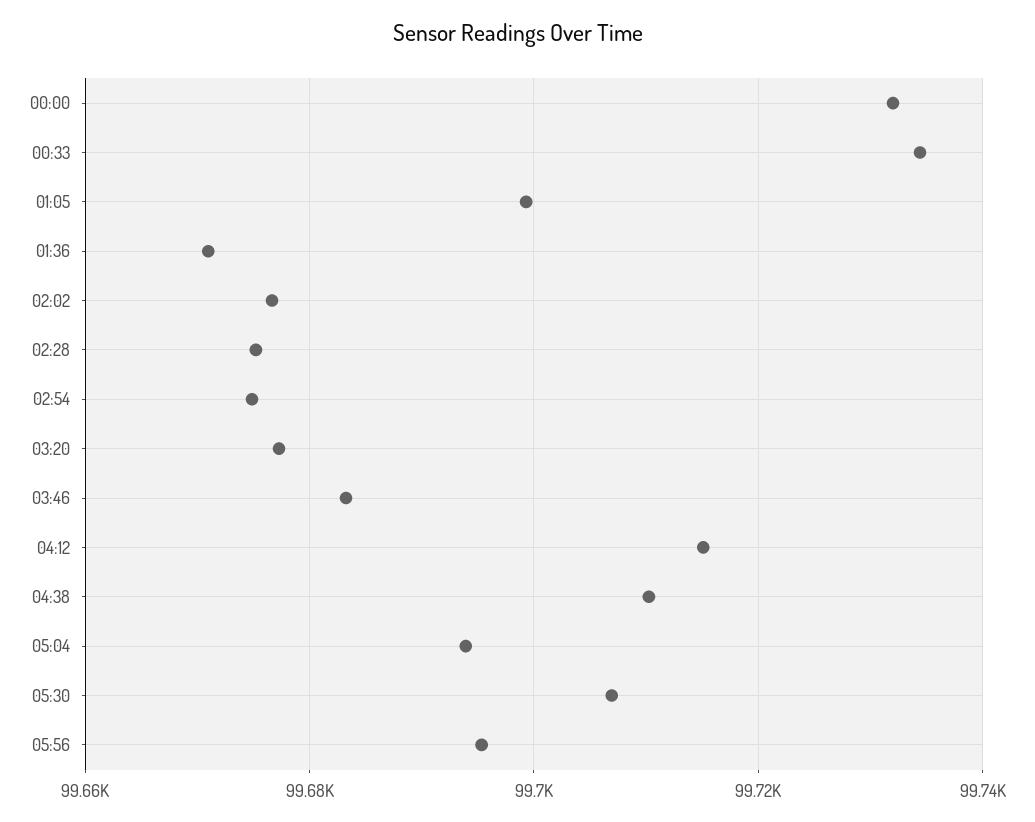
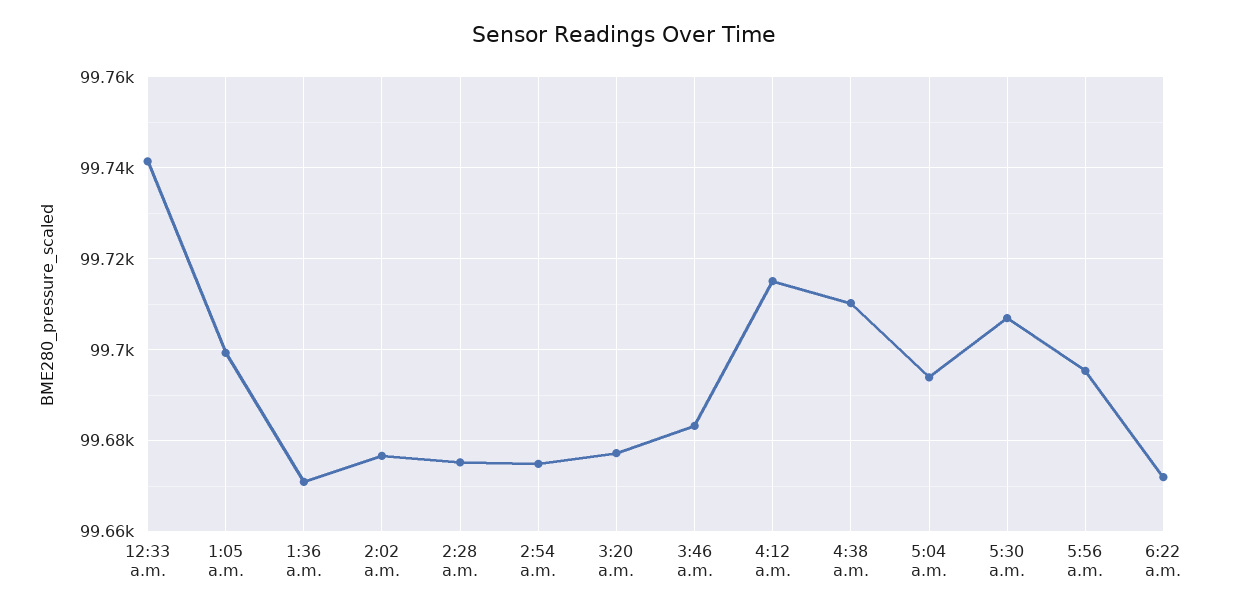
00:00: 99732 -> none
00:33: 99734 -> 99742
6:22 a.m.: none -> 99672

